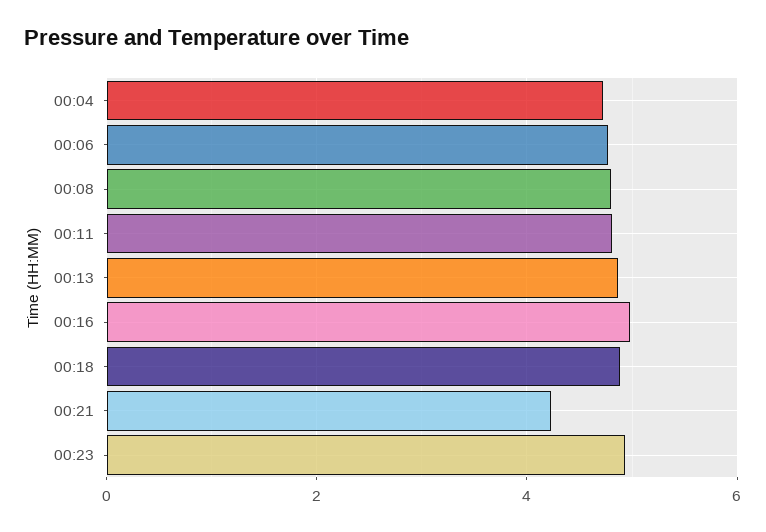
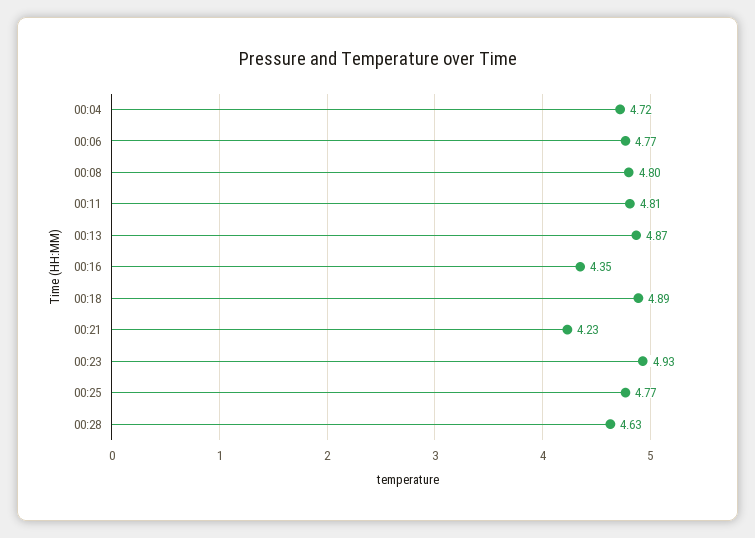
00:16: 5 -> 4.35
00:25: none -> 4.77
00:28: none -> 4.63

